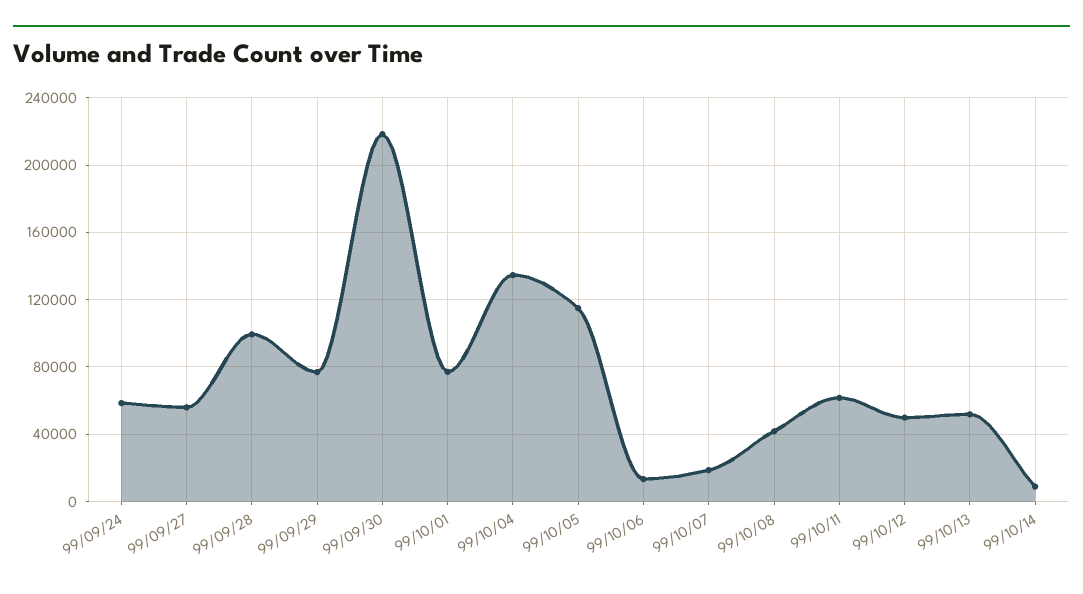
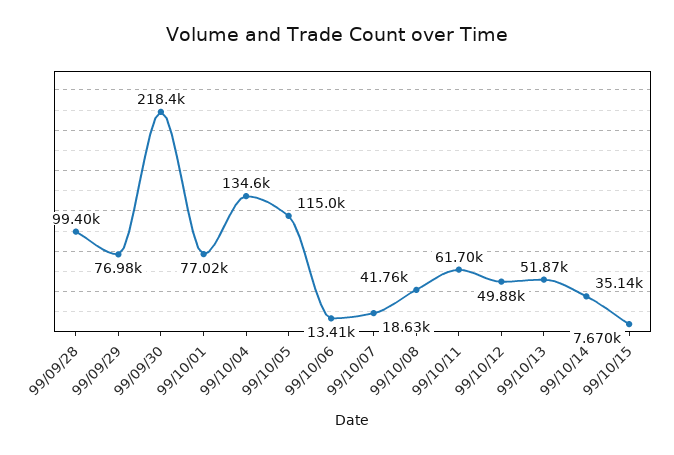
99/09/24: 60000 -> none
99/09/27: 55000 -> none
99/10/14: 10000 -> 35140
99/10/15: none -> 7670

